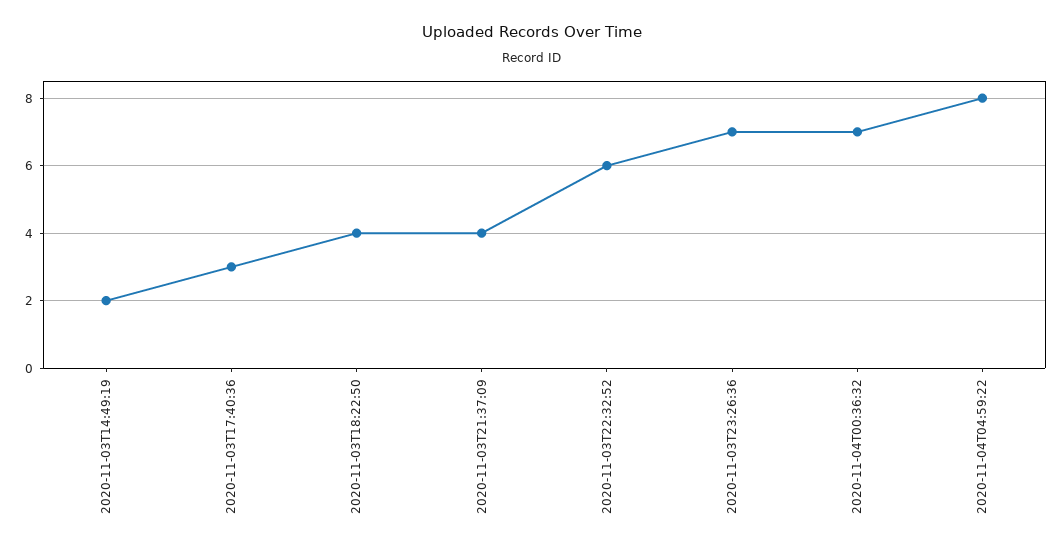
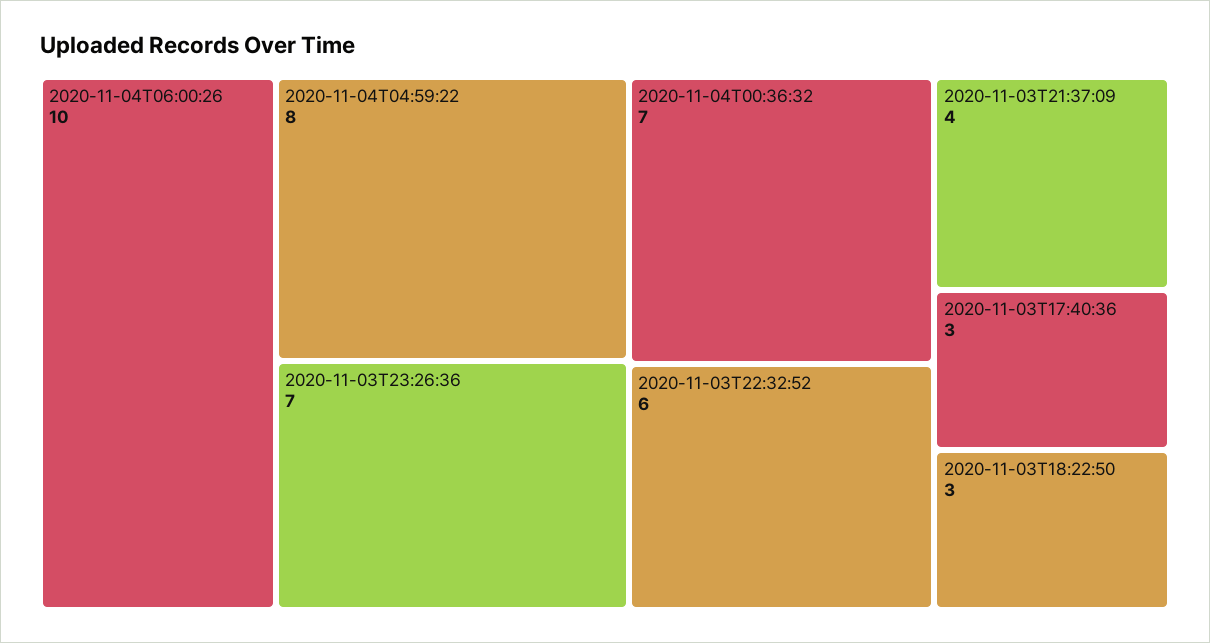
2020-11-03T14:49:19: 2 -> none
2020-11-03T18:22:50: 4 -> 3
2020-11-04T06:00:26: none -> 10

